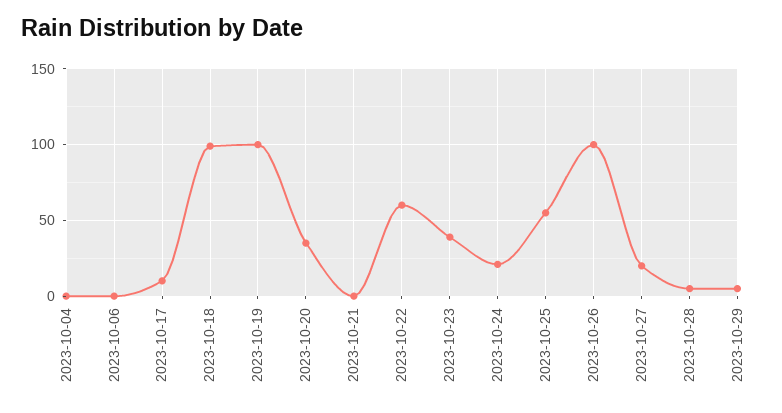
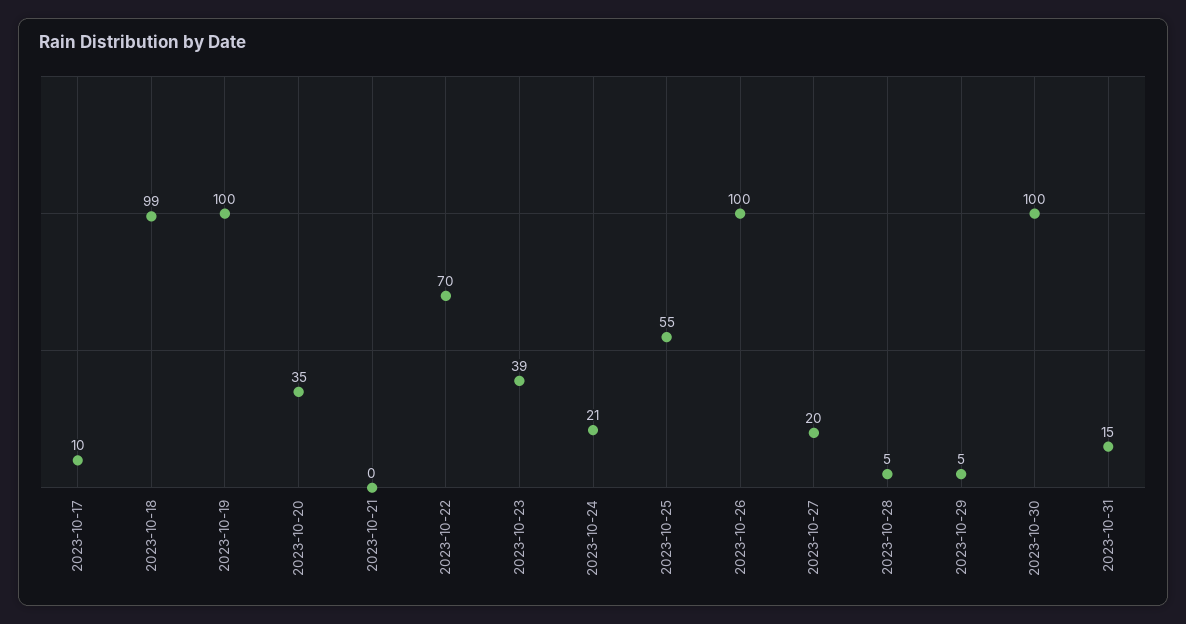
2023-10-04: 0 -> none
2023-10-06: 0 -> none
2023-10-22: 60 -> 70
2023-10-30: none -> 100
2023-10-31: none -> 15

